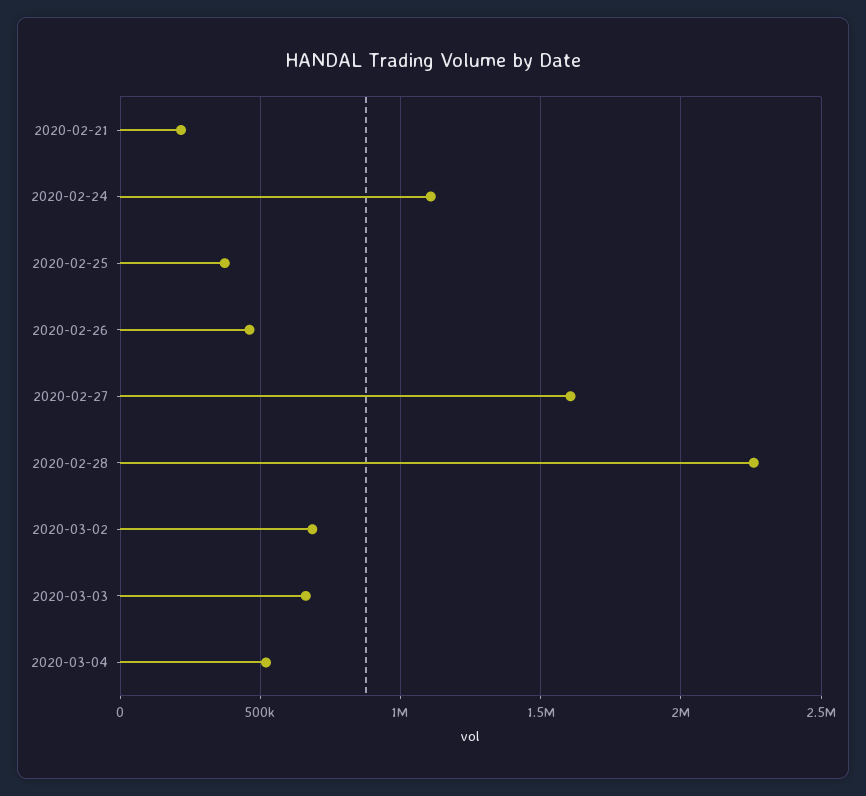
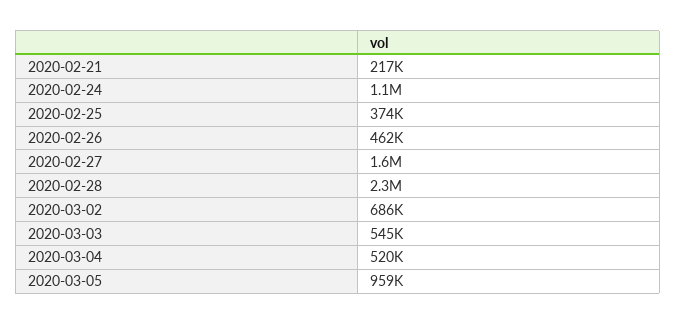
2020-03-03: 650000 -> 545000
2020-03-05: none -> 959000

